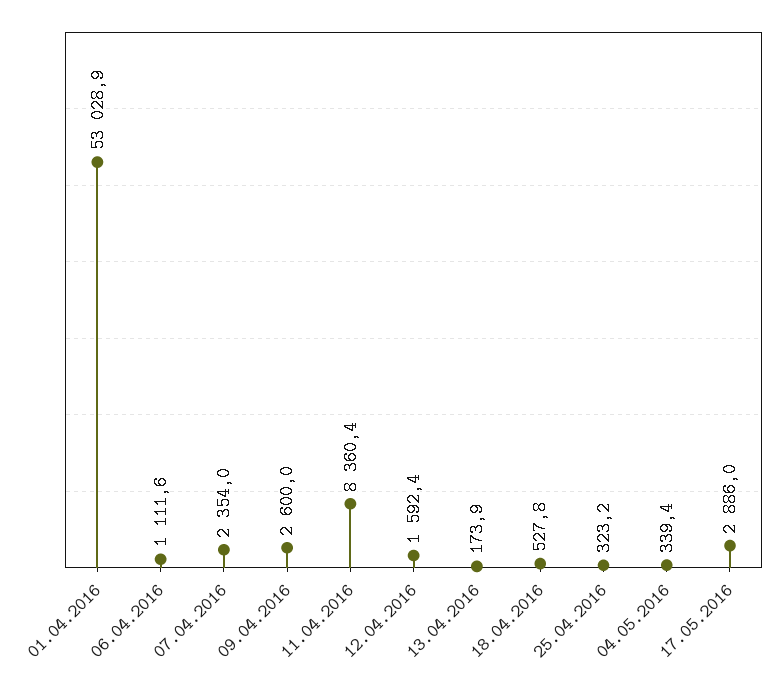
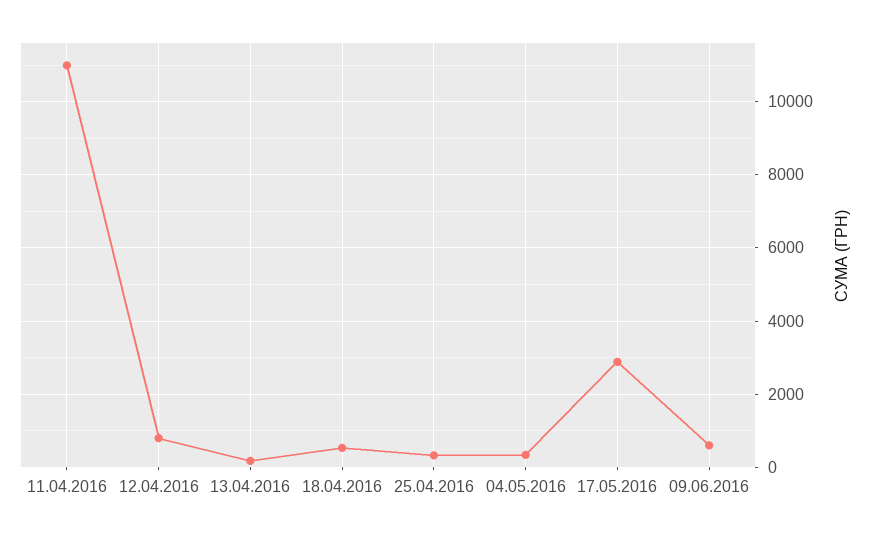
01.04.2016: 53028.9 -> none
06.04.2016: 1111.6 -> none
07.04.2016: 2354 -> none
09.04.2016: 2600 -> none
11.04.2016: 8360.4 -> 11000
12.04.2016: 1592.4 -> 800
09.06.2016: none -> 600

